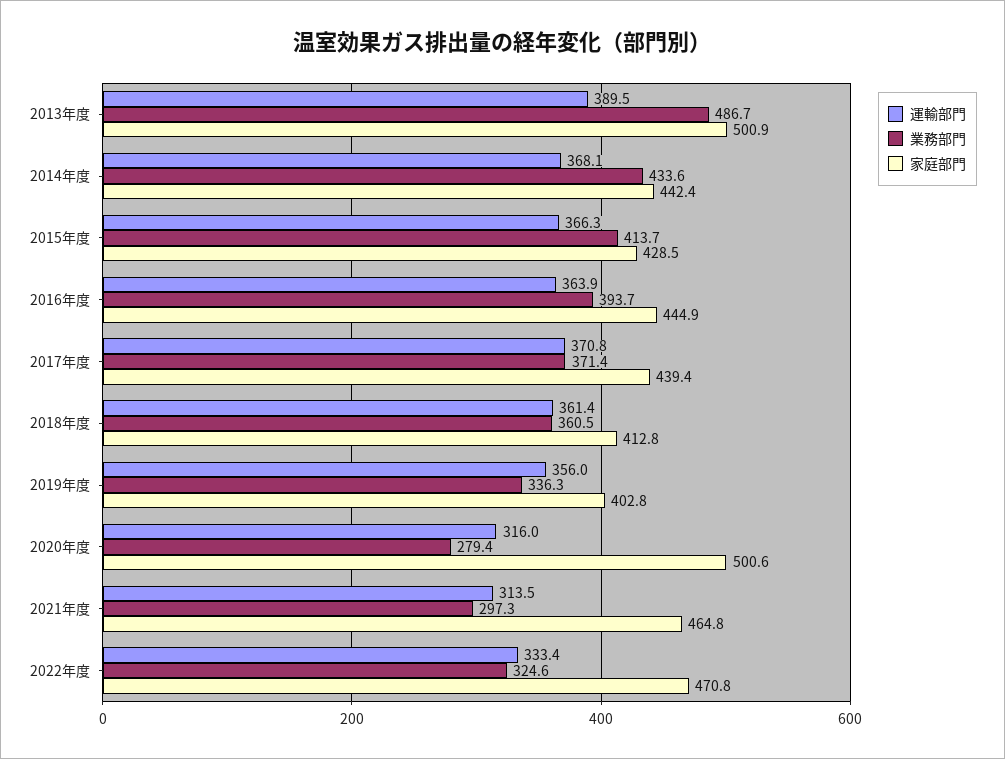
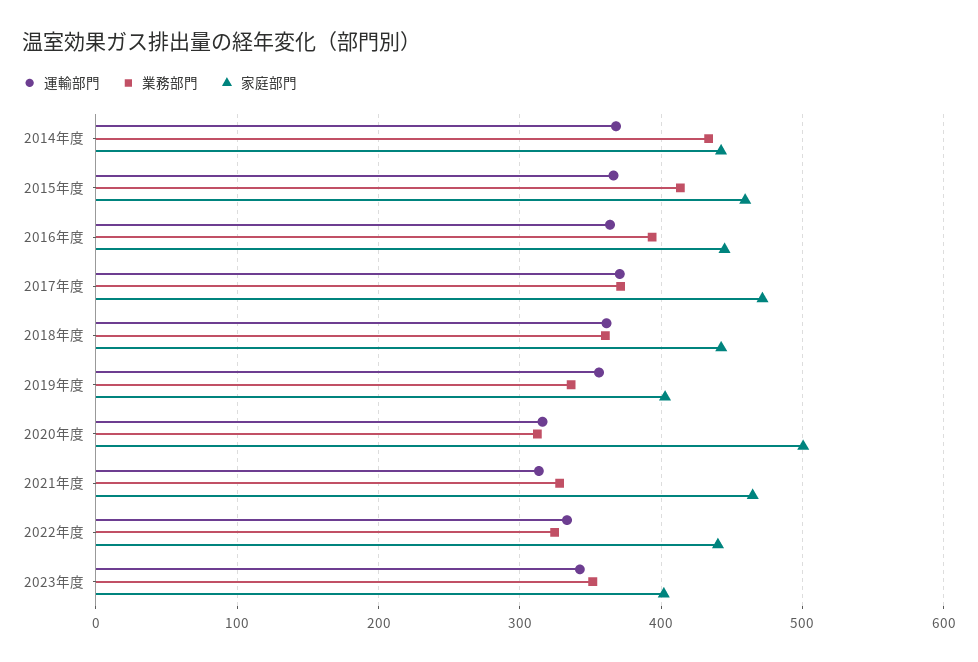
運輸部門, 2013年度: 389.5 -> none
業務部門, 2013年度: 486.7 -> none
家庭部門, 2013年度: 500.9 -> none
家庭部門, 2015年度: 428.5 -> 460
家庭部門, 2017年度: 439.4 -> 470
家庭部門, 2018年度: 412.8 -> 440
業務部門, 2020年度: 279.4 -> 310
業務部門, 2021年度: 297.3 -> 330
家庭部門, 2022年度: 470.8 -> 440
運輸部門, 2023年度: none -> 340
業務部門, 2023年度: none -> 350
家庭部門, 2023年度: none -> 400

